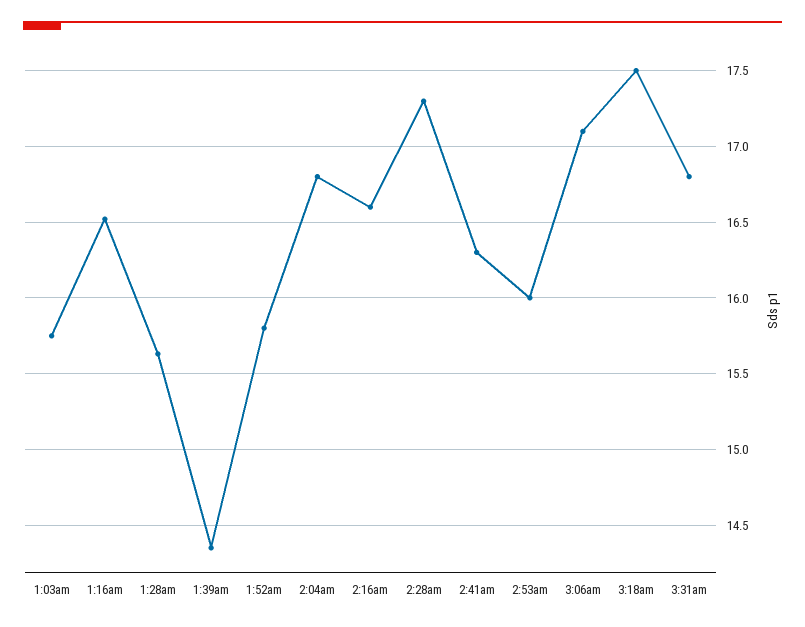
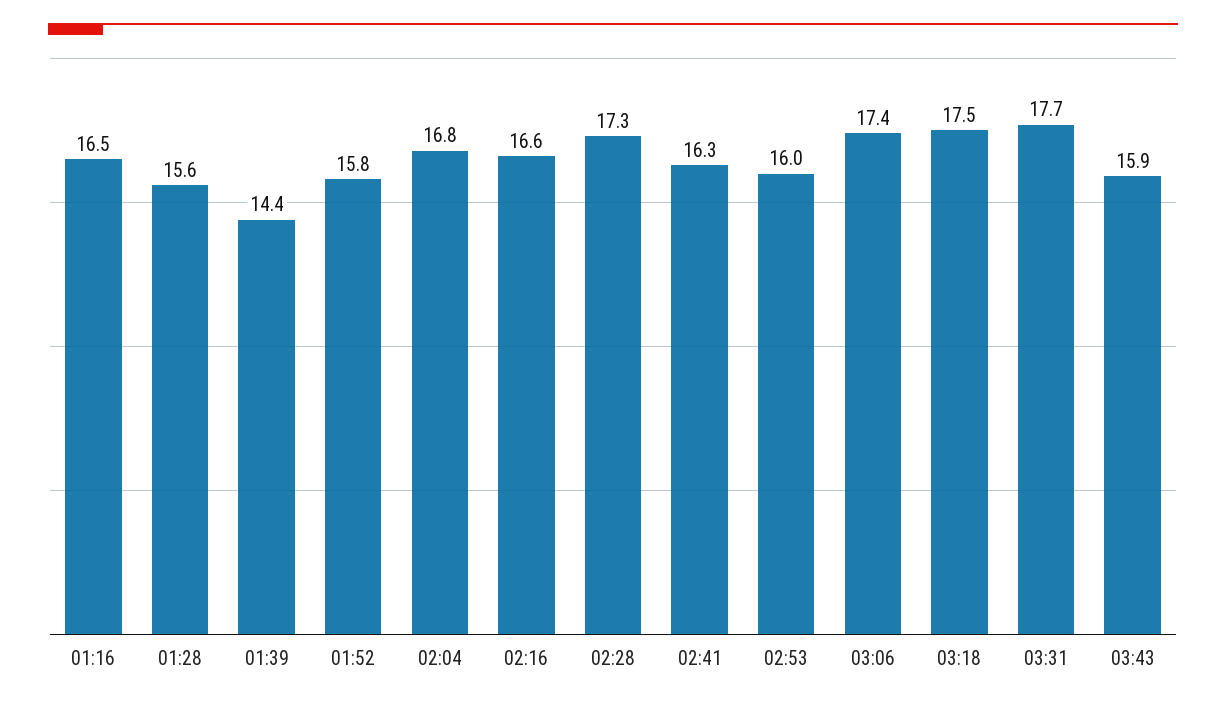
1:03am: 15.75 -> none
3:06am: 17.1 -> 17.4
3:31am: 16.8 -> 17.7
03:43: none -> 15.9

